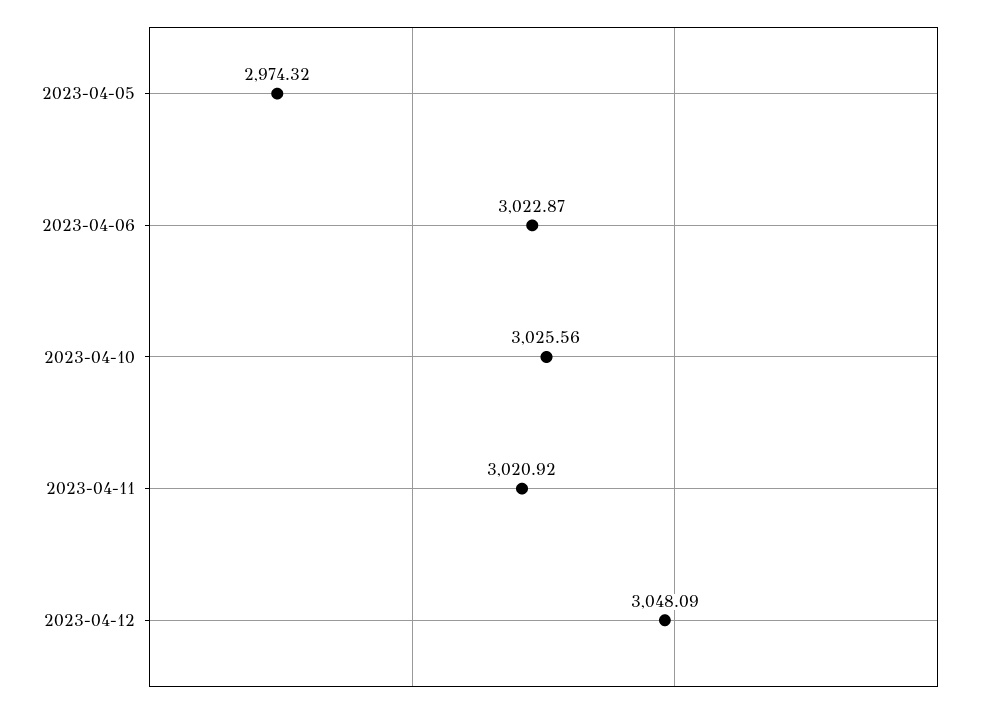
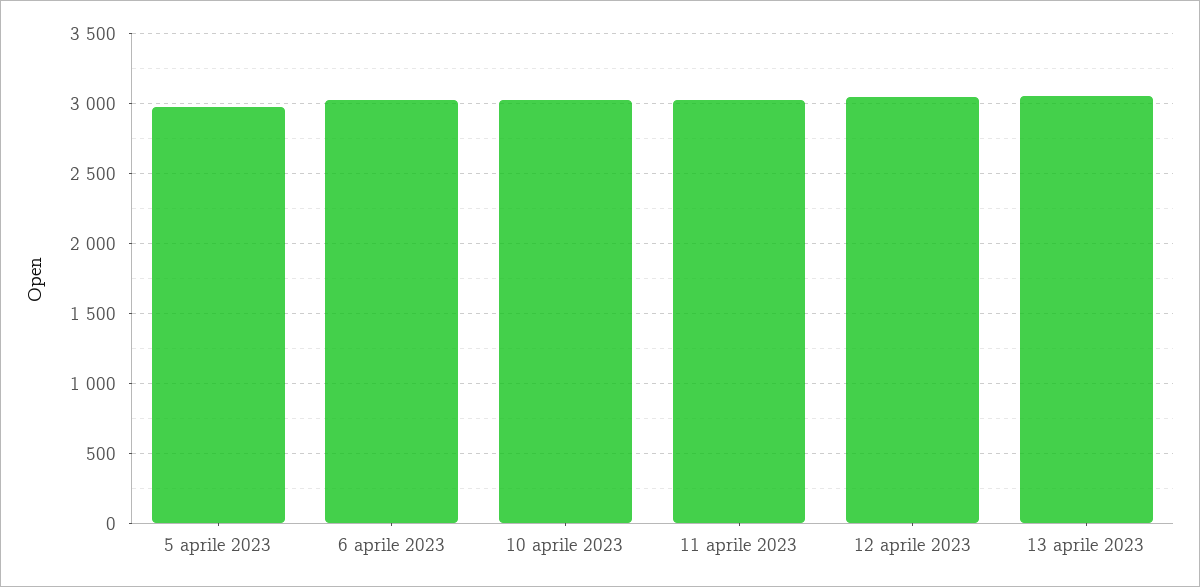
13 aprile 2023: none -> 3050

